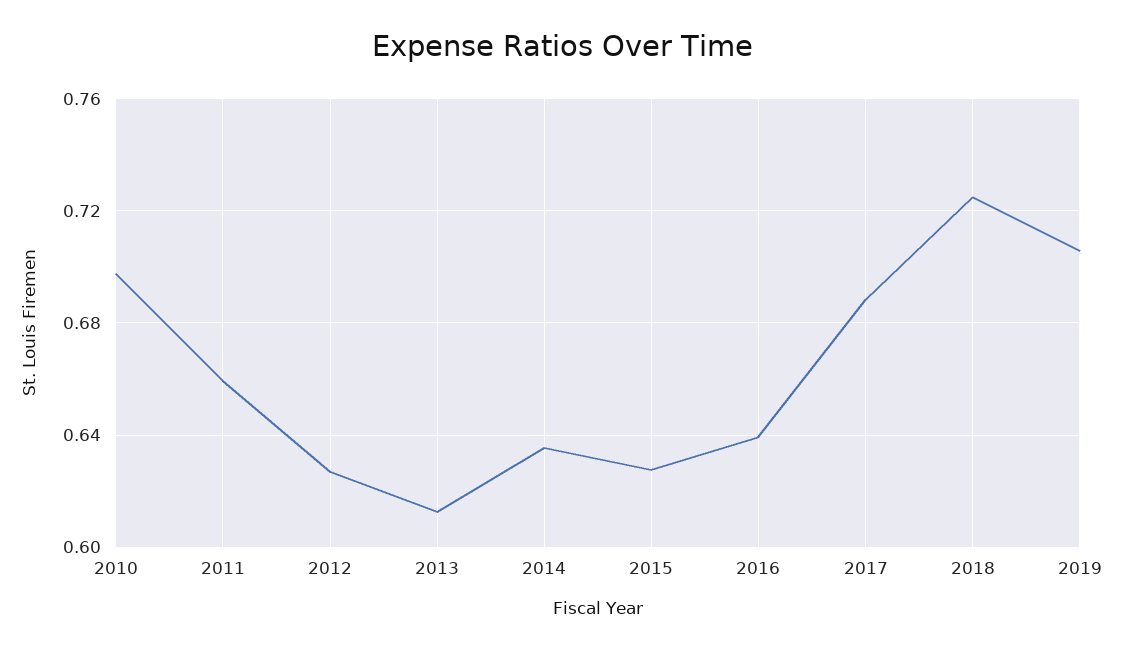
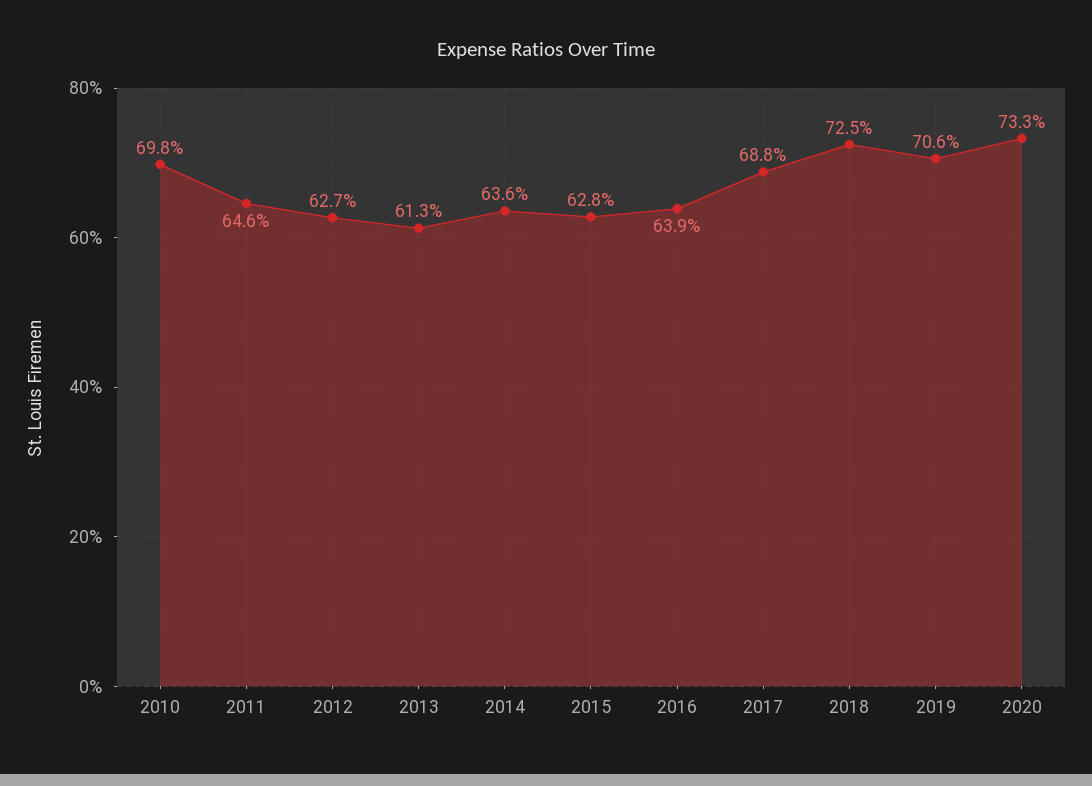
2011: 0.66 -> 0.646
2020: none -> 0.733

